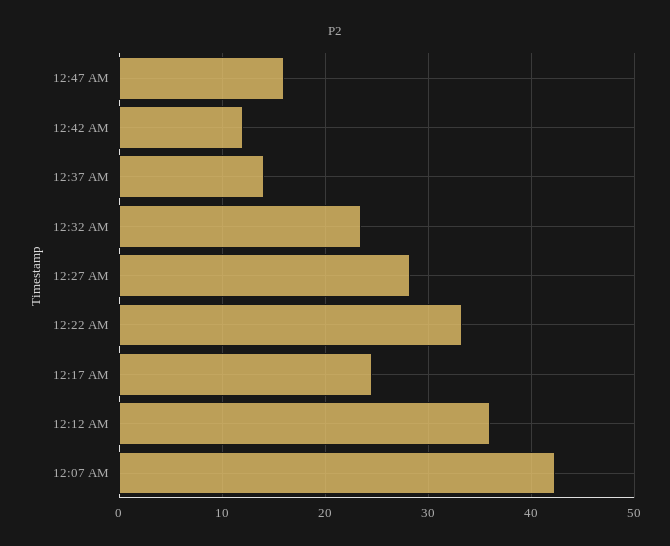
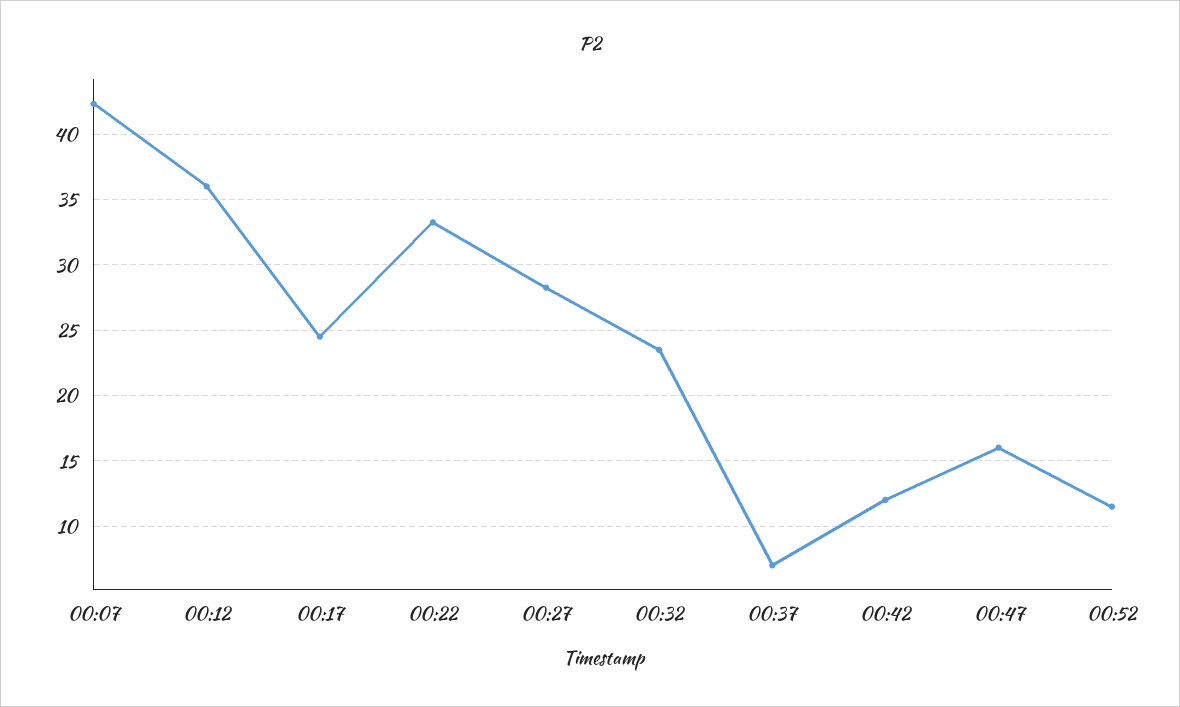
12:37 AM: 14 -> 7
00:52: none -> 11.5

